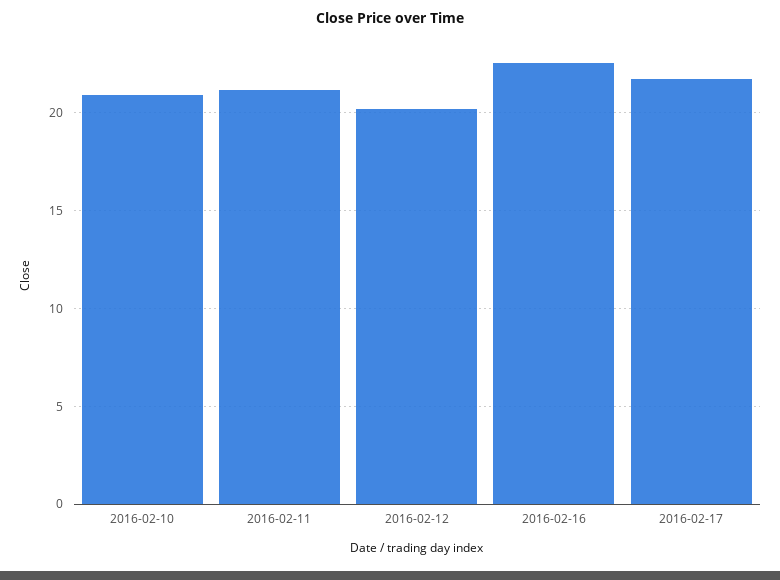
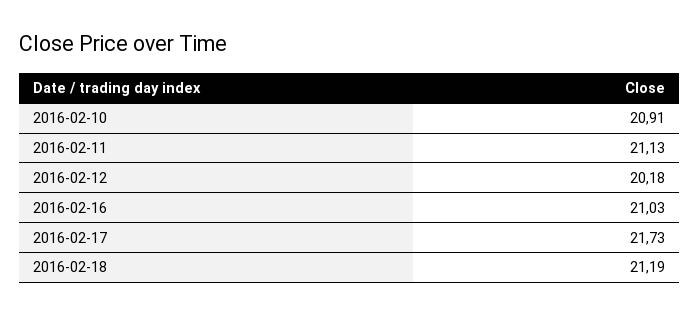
2016-02-16: 22.5 -> 21.03
2016-02-18: none -> 21.19

